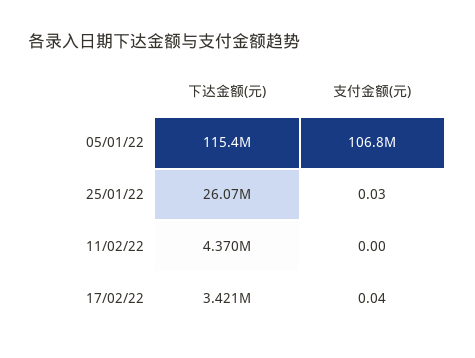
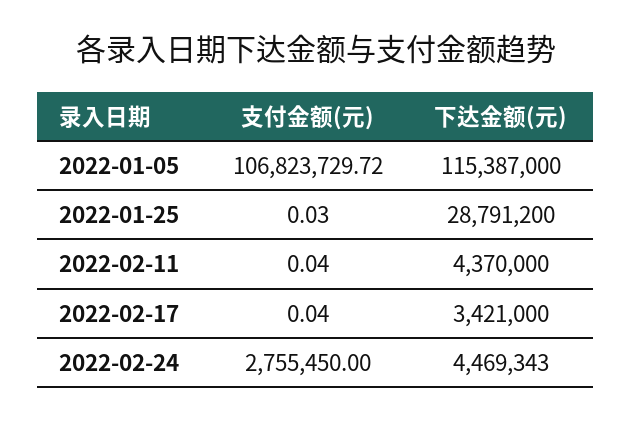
下达金额(元), 25/01/22: 26070000 -> 28791200
支付金额(元), 11/02/22: 0 -> 0.04
支付金额(元), 2022-02-24: none -> 2755450
下达金额(元), 2022-02-24: none -> 4469343

